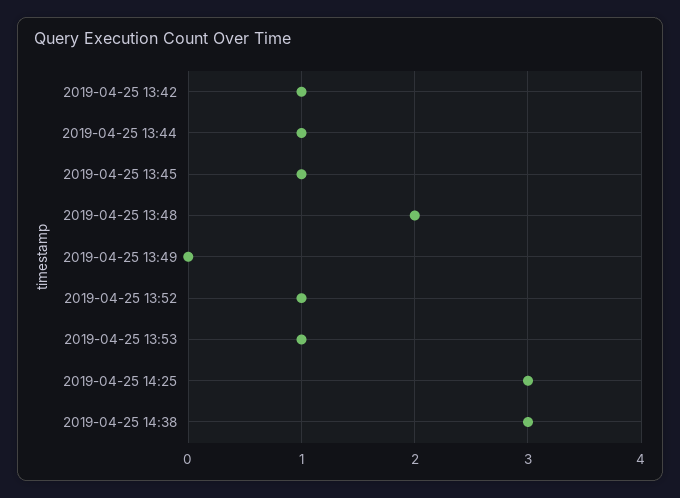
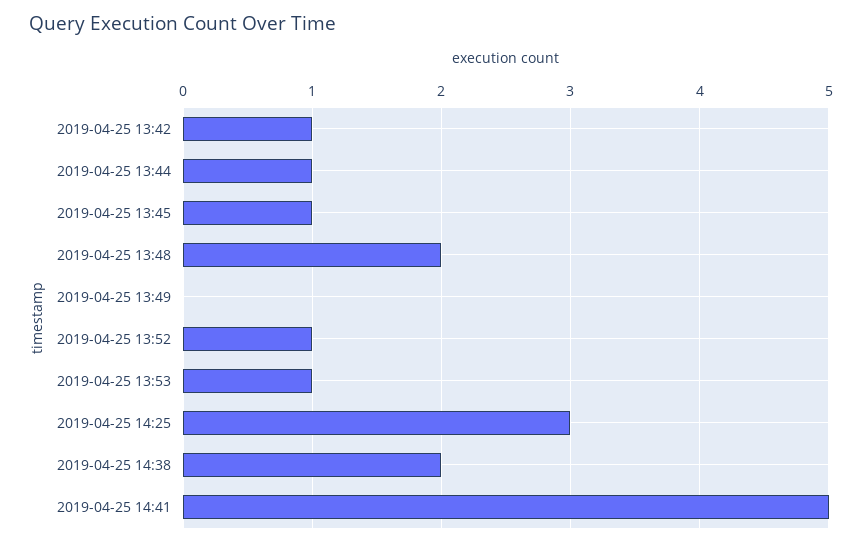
2019-04-25 14:38: 3 -> 2
2019-04-25 14:41: none -> 5

